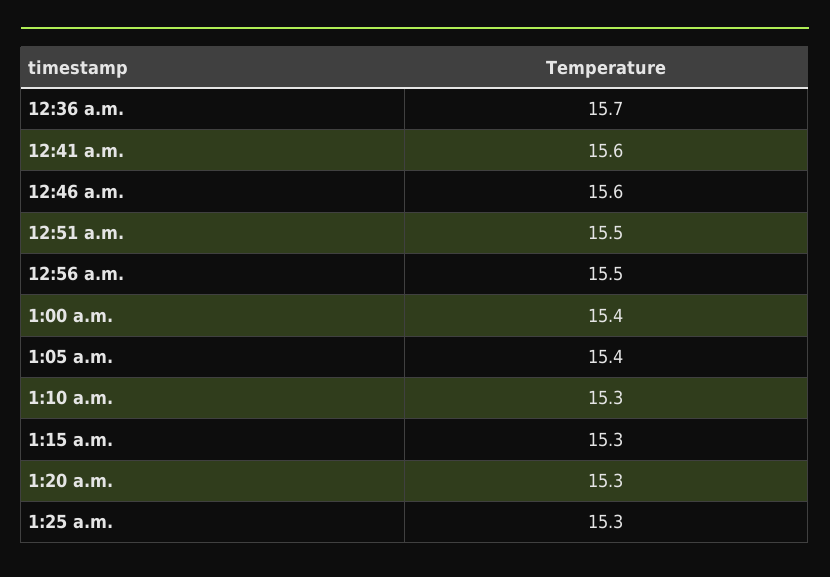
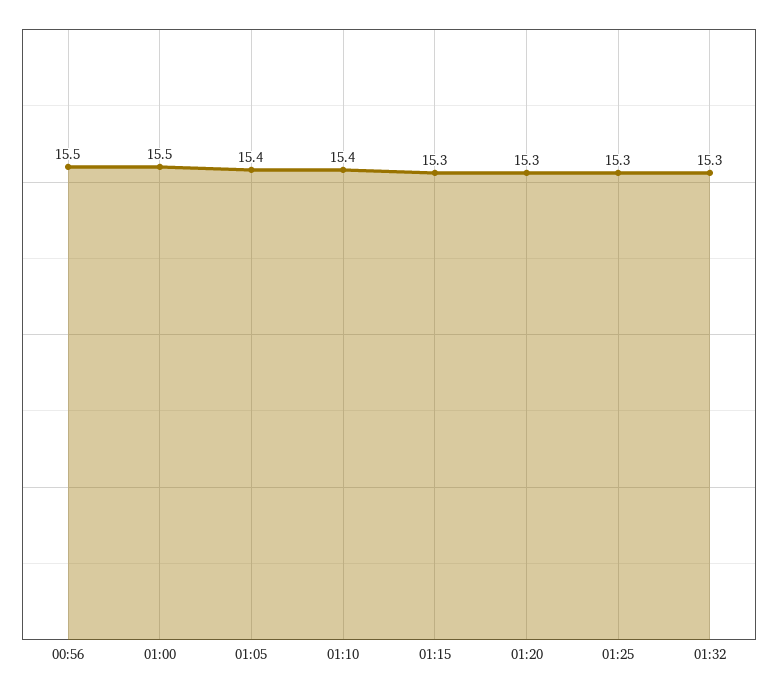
12:36 a.m.: 15.7 -> none
12:41 a.m.: 15.6 -> none
12:46 a.m.: 15.6 -> none
12:51 a.m.: 15.5 -> none
1:00 a.m.: 15.4 -> 15.5
1:10 a.m.: 15.3 -> 15.4
01:32: none -> 15.3

